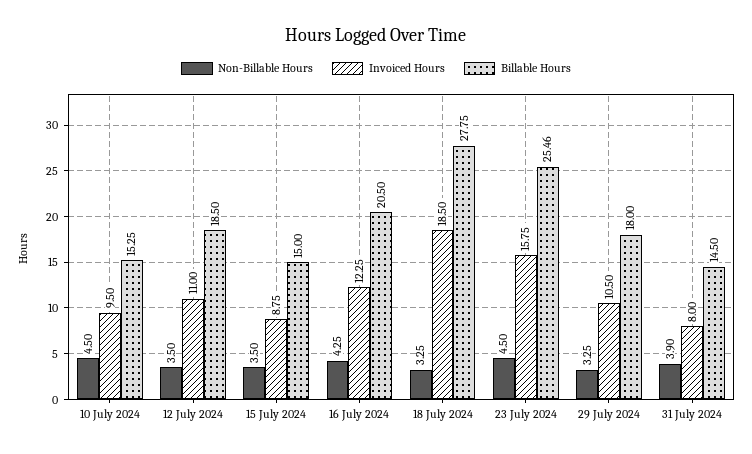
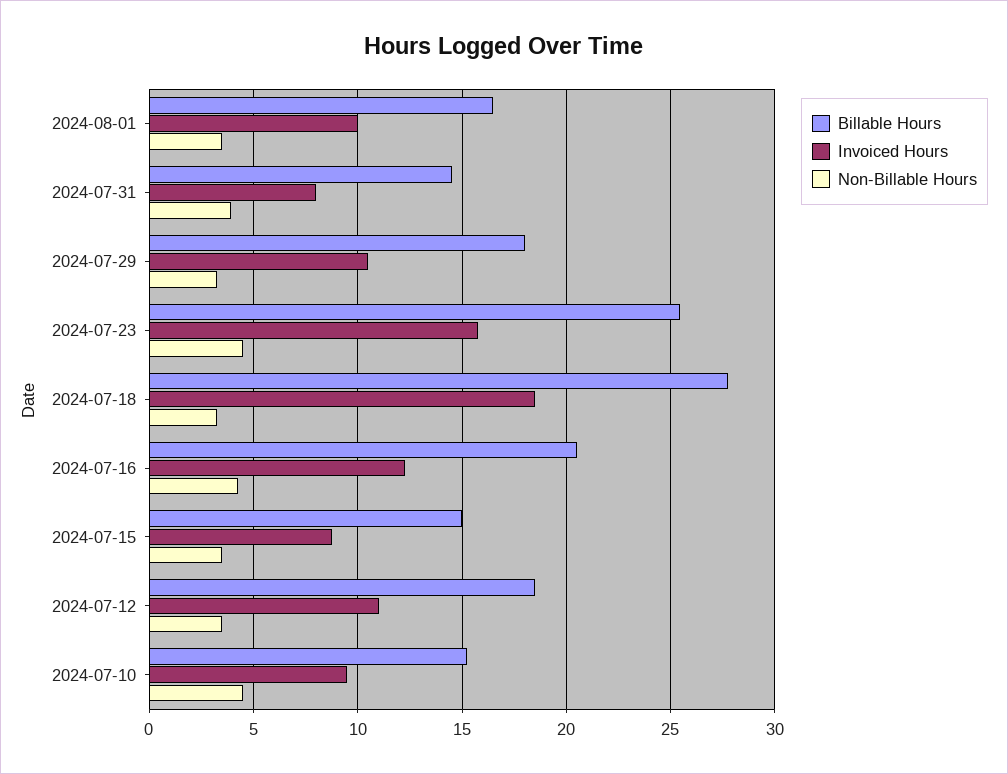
Billable Hours, 2024-08-01: none -> 16.5
Invoiced Hours, 2024-08-01: none -> 10
Non-Billable Hours, 2024-08-01: none -> 3.5

